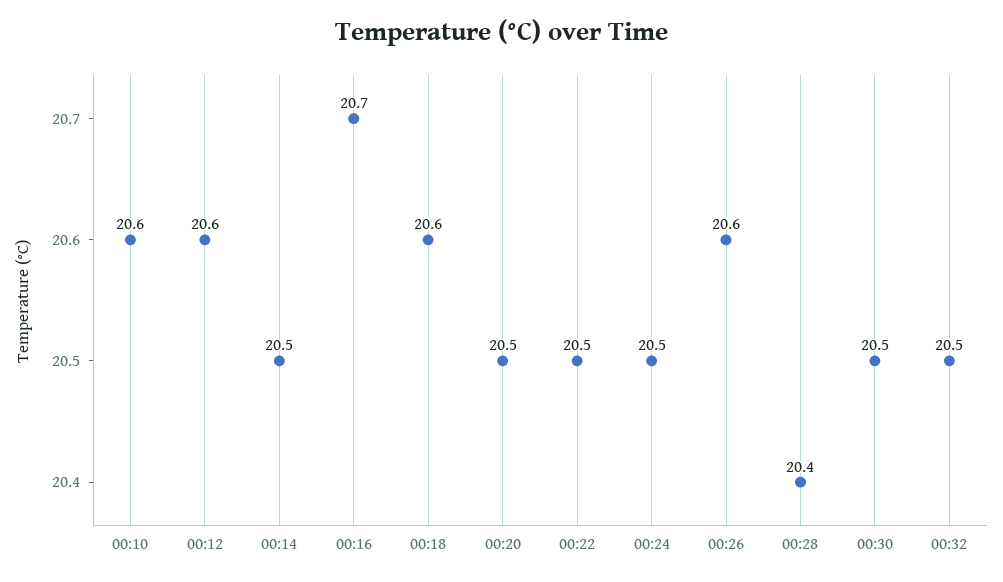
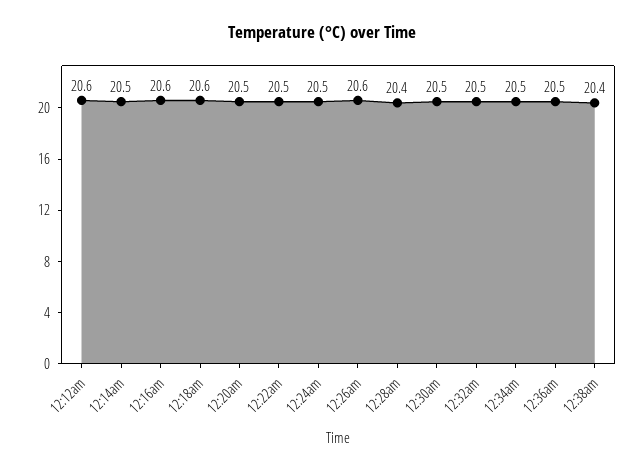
00:10: 20.6 -> none
00:16: 20.7 -> 20.6
12:34am: none -> 20.5
12:36am: none -> 20.5
12:38am: none -> 20.4

